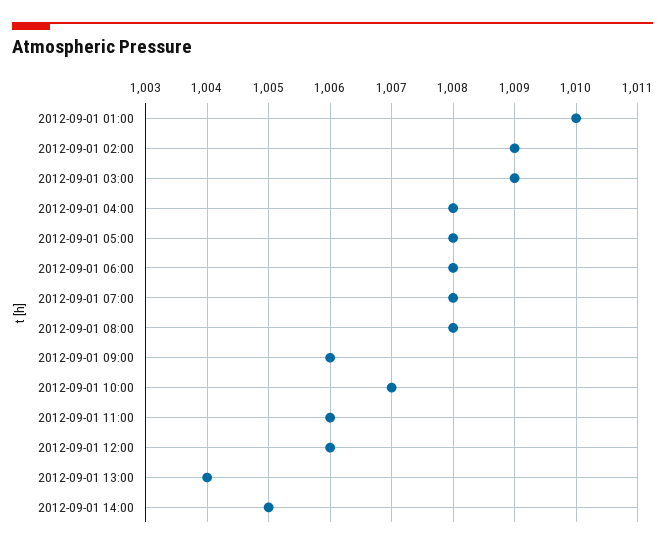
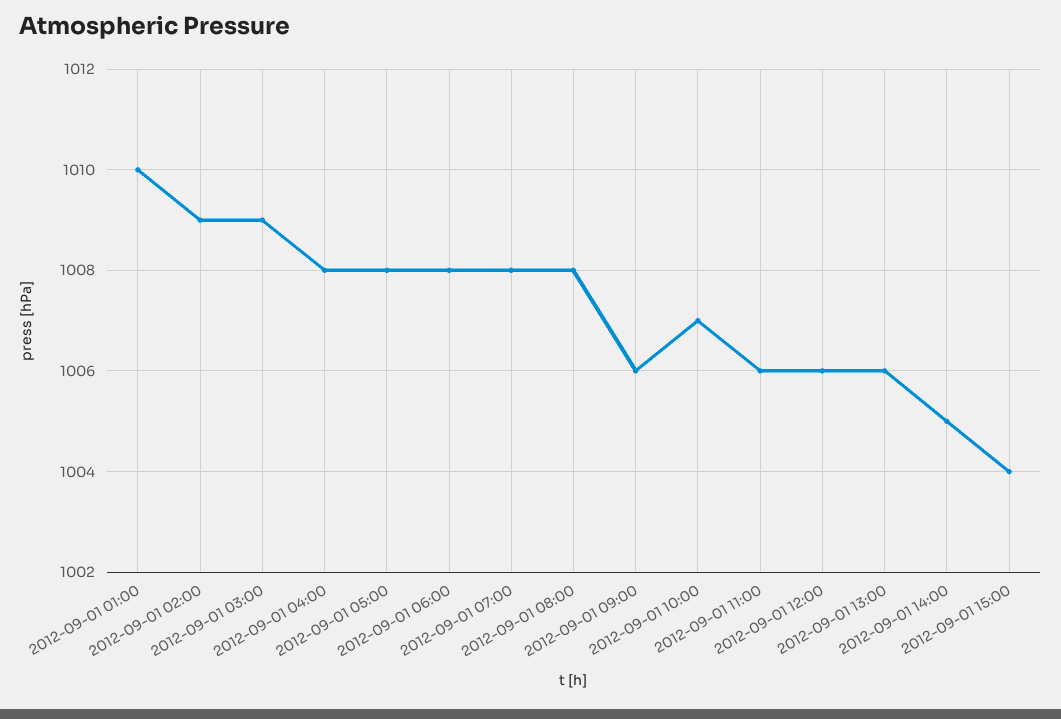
2012-09-01 13:00: 1004 -> 1006
2012-09-01 15:00: none -> 1004

